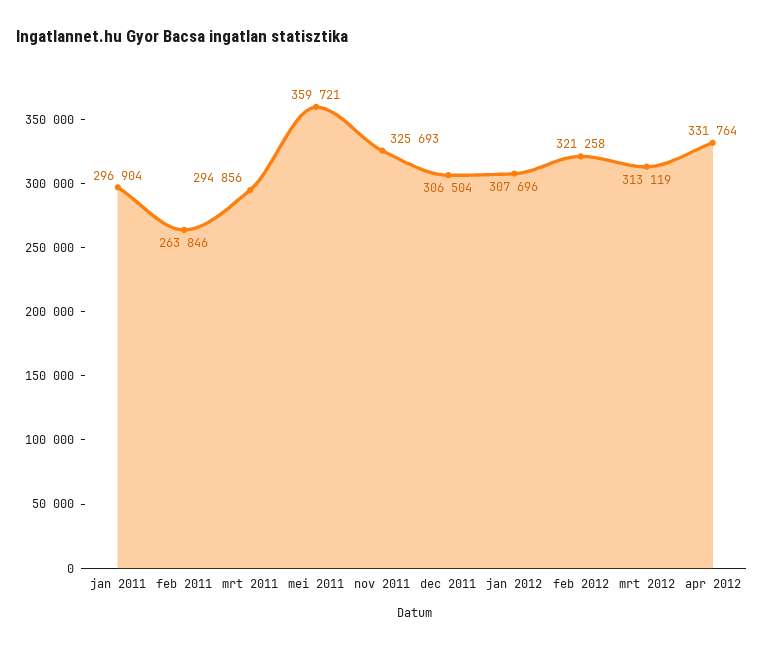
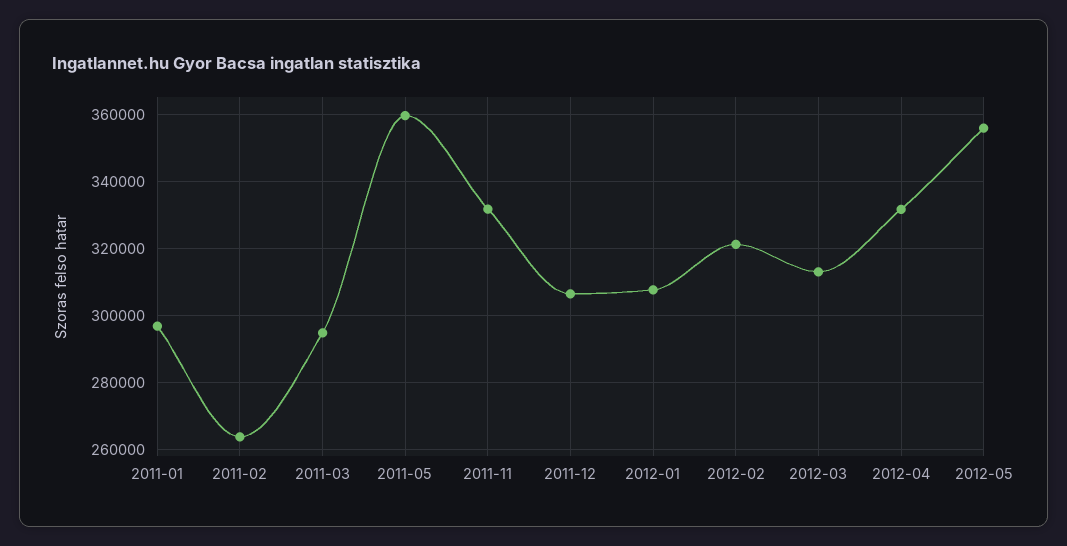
nov 2011: 325693 -> 332000
2012-05: none -> 356000

